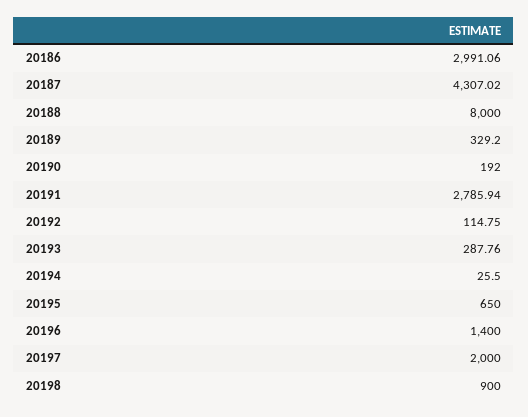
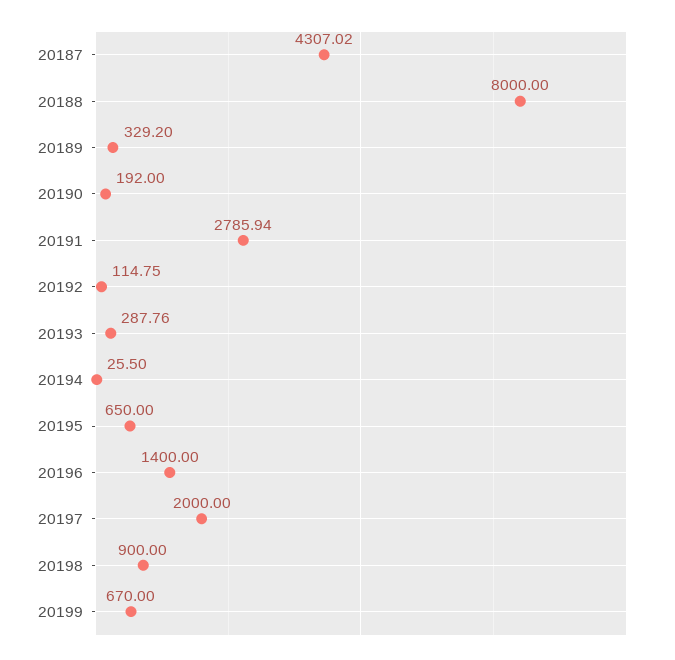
20186: 2991.06 -> none
20199: none -> 670

